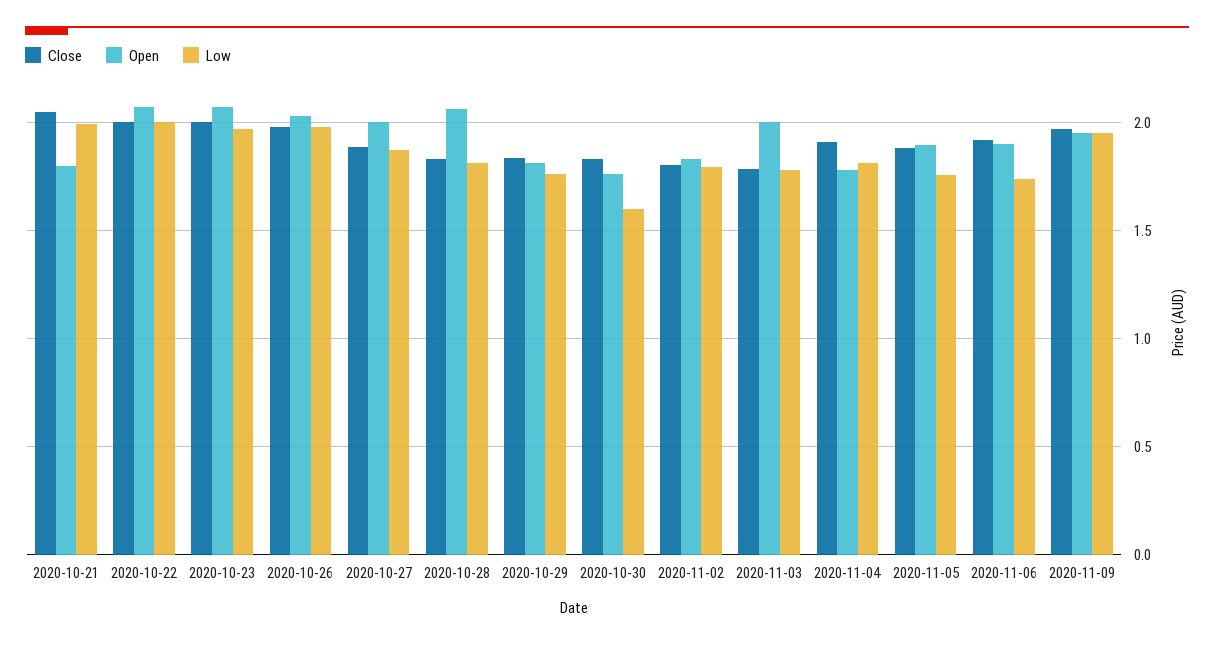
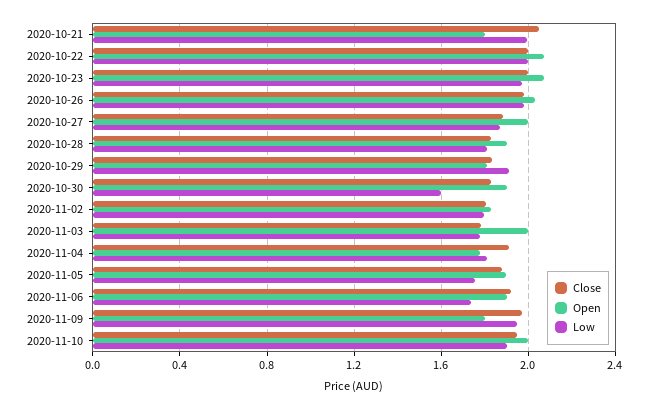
Open, 2020-10-28: 2.05 -> 1.9
Low, 2020-10-29: 1.75 -> 1.9
Open, 2020-10-30: 1.75 -> 1.9
Open, 2020-11-09: 1.95 -> 1.8
Close, 2020-11-10: none -> 1.95
Open, 2020-11-10: none -> 2
Low, 2020-11-10: none -> 1.9

